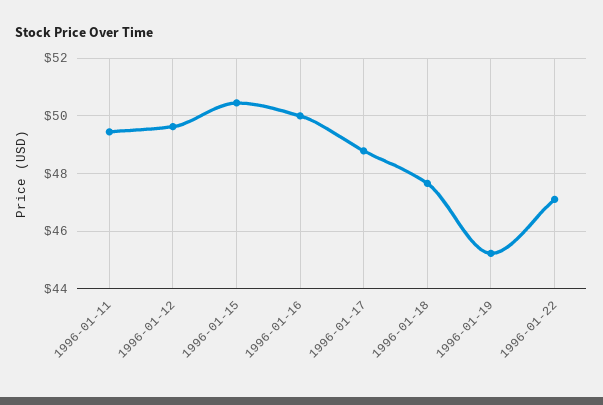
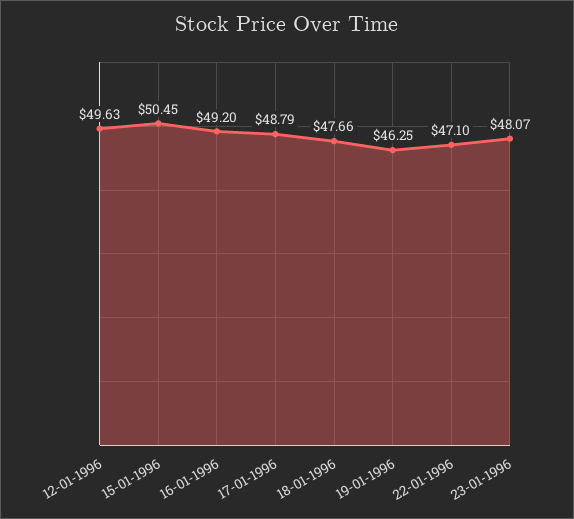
1996-01-11: 49.5 -> none
1996-01-16: 50 -> 49.2
1996-01-19: 45.25 -> 46.25
23-01-1996: none -> 48.07

